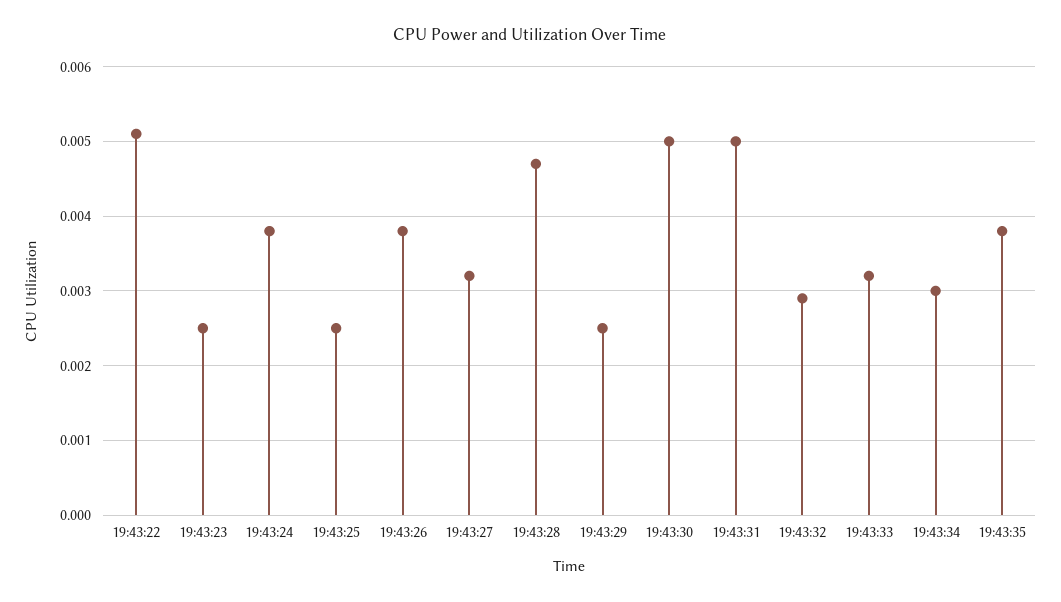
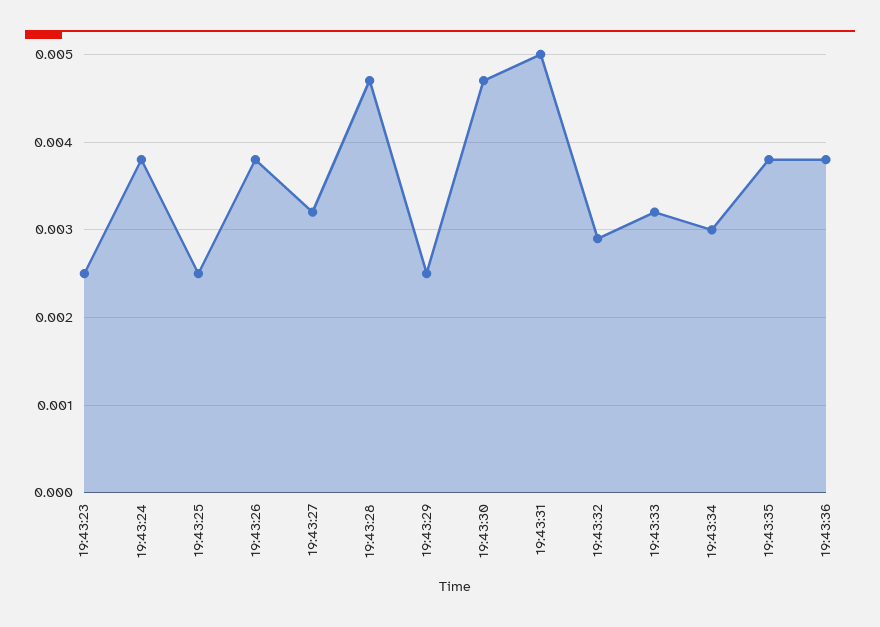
19:43:22: 0.0051 -> none
19:43:30: 0.005 -> 0.0047
19:43:36: none -> 0.0038

